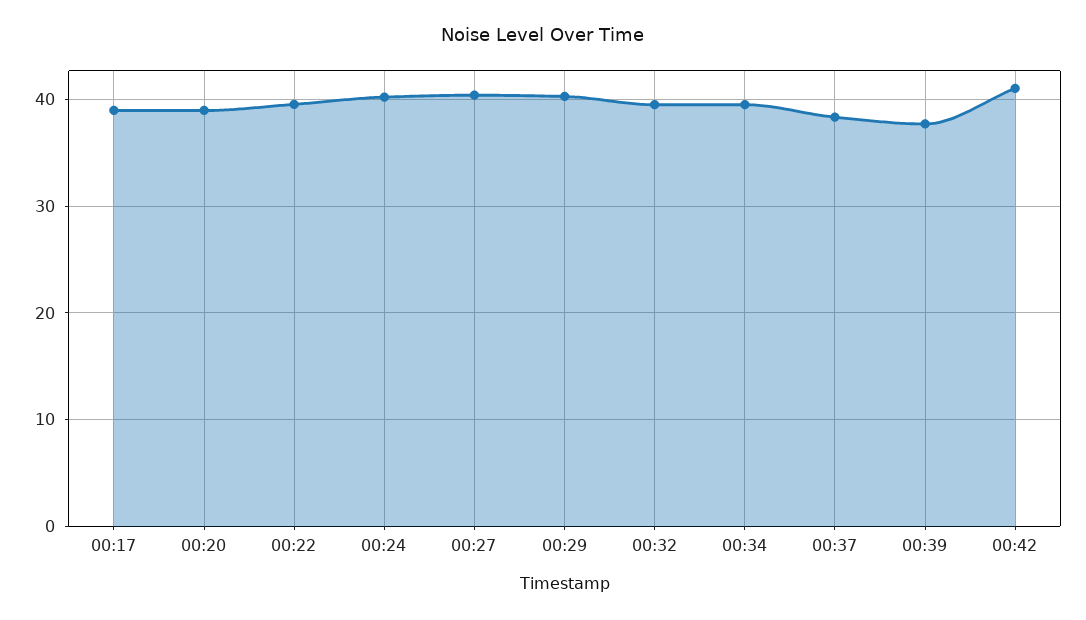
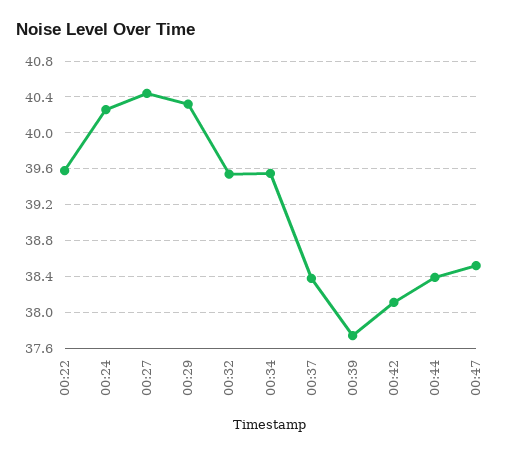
00:17: 39 -> none
00:20: 39 -> none
00:42: 41 -> 38.1
00:44: none -> 38.4
00:47: none -> 38.5

